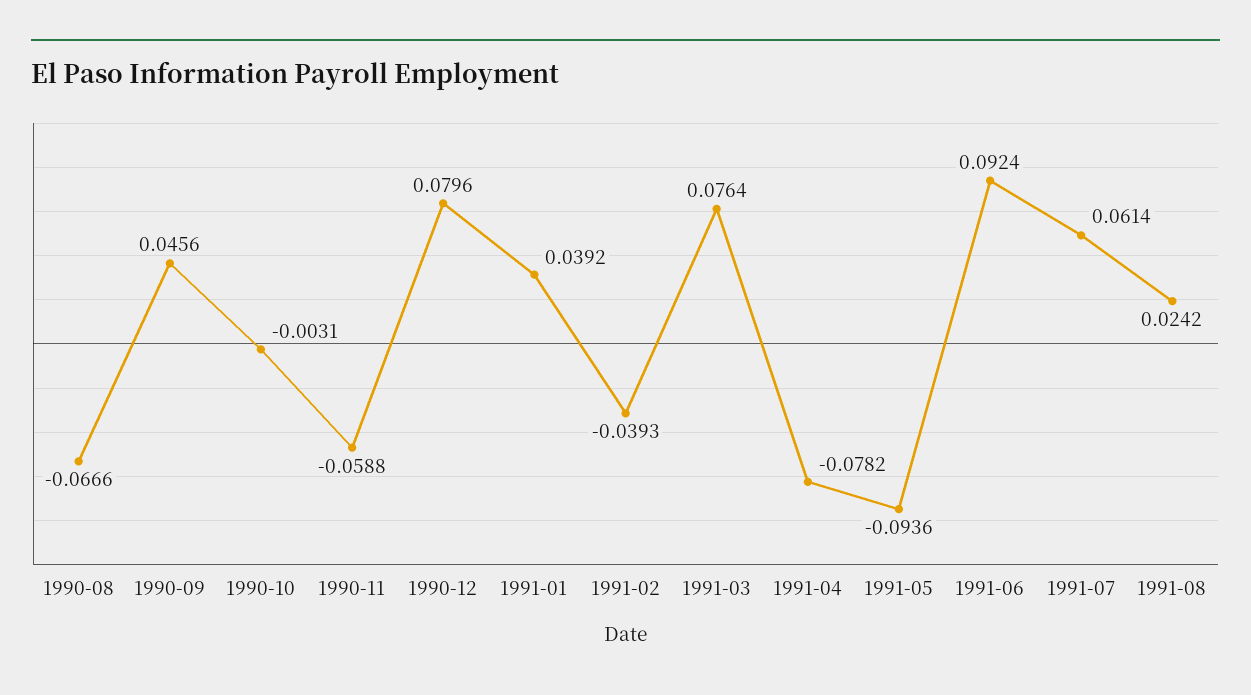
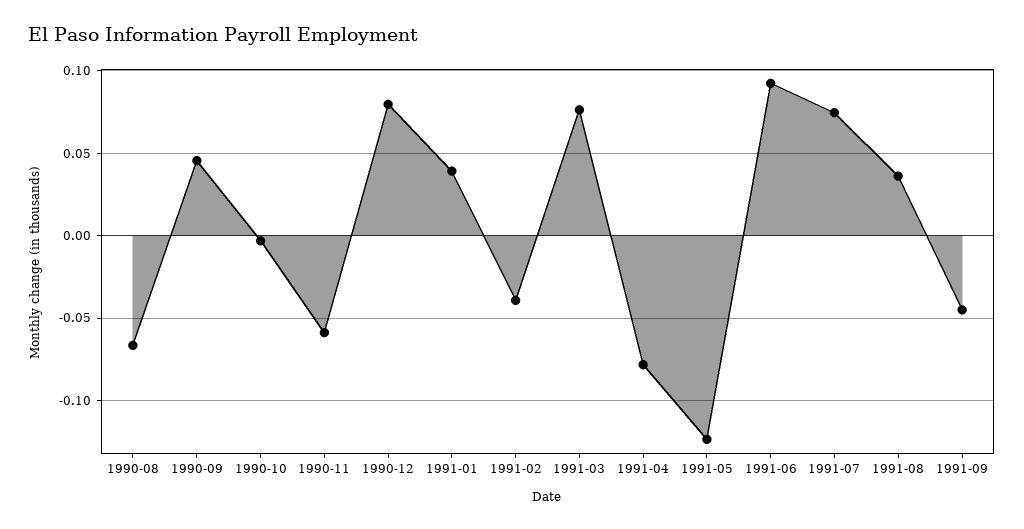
1991-05: -0.0936 -> -0.125
1991-07: 0.0614 -> 0.075
1991-08: 0.0242 -> 0.035
1991-09: none -> -0.045

